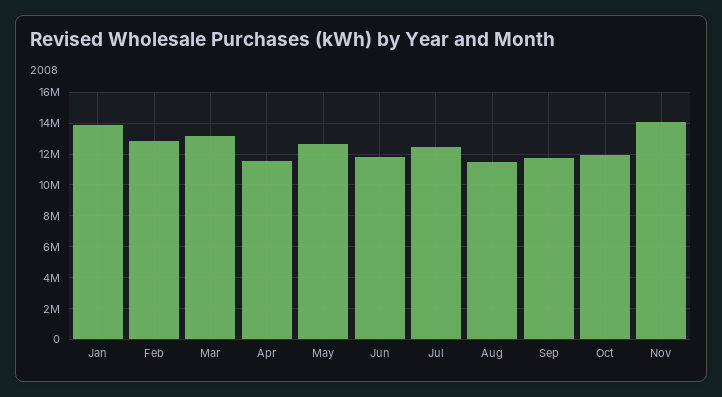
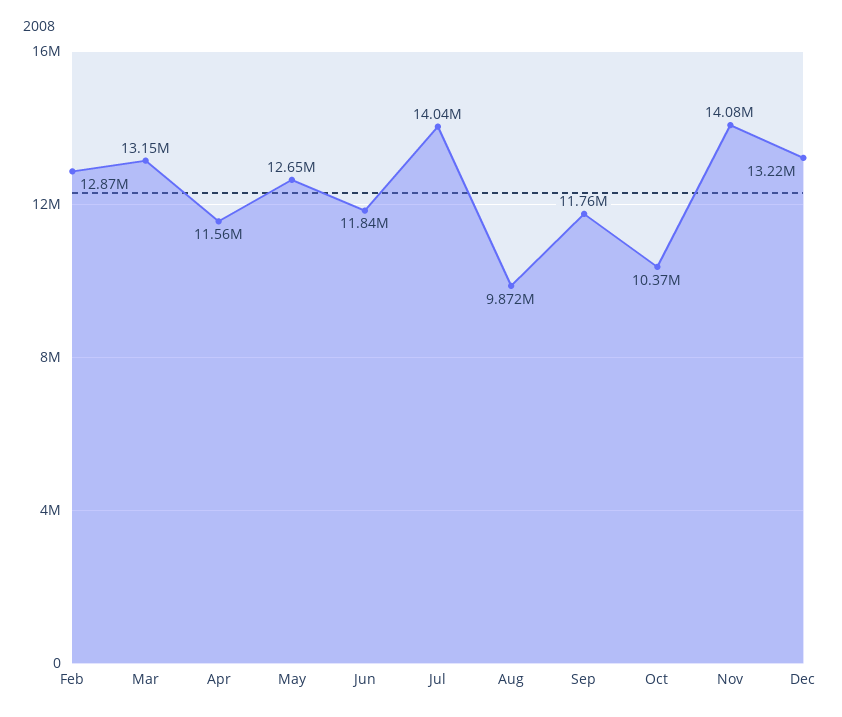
Jan: 14000000 -> none
Jul: 12500000 -> 14040000
Aug: 11500000 -> 9872000
Oct: 12000000 -> 10370000
Dec: none -> 13220000

